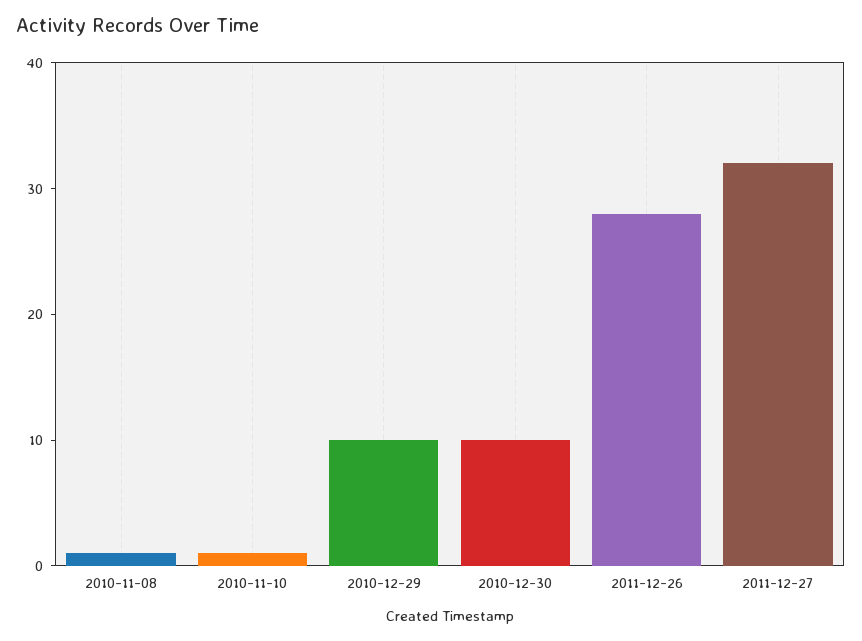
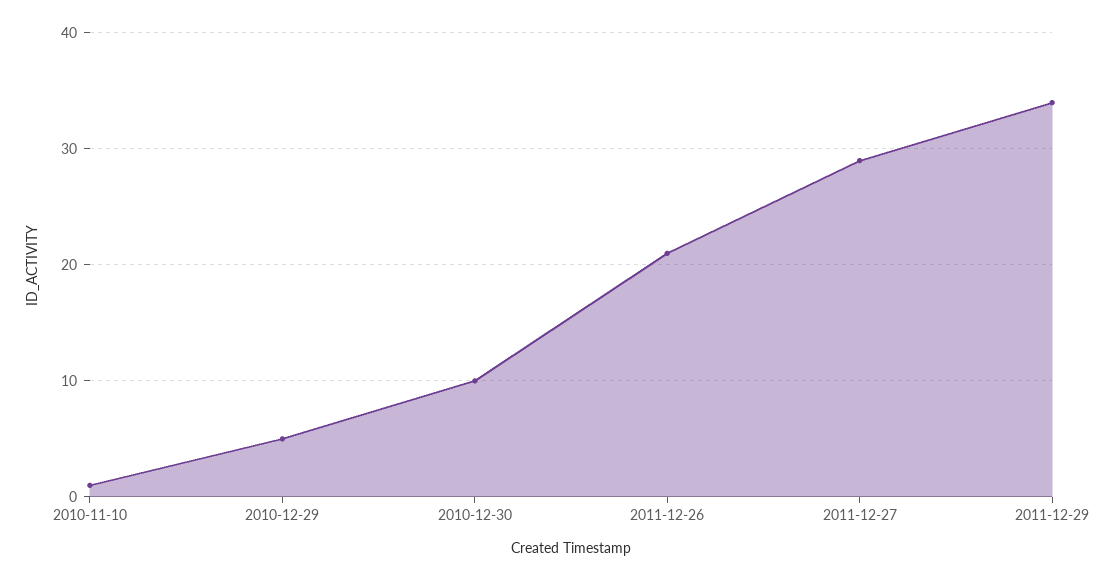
2010-11-08: 1 -> none
2010-12-29: 10 -> 5
2011-12-26: 28 -> 21
2011-12-27: 32 -> 29
2011-12-29: none -> 34

